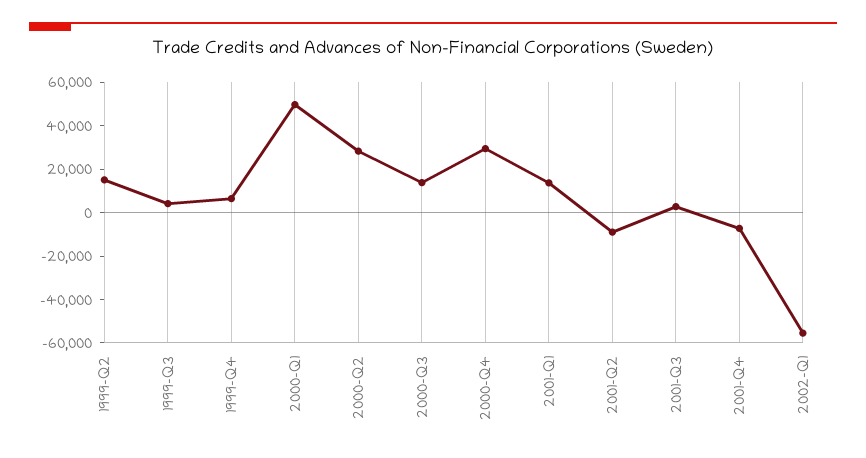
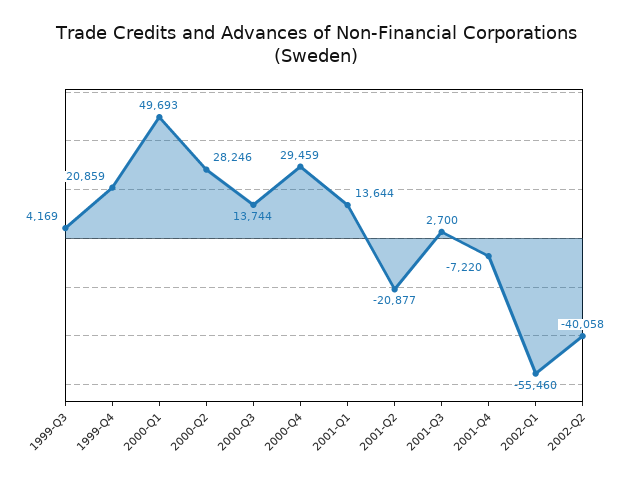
1999-Q2: 15000 -> none
1999-Q4: 5000 -> 20859
2001-Q2: -10000 -> -20877
2002-Q2: none -> -40058

